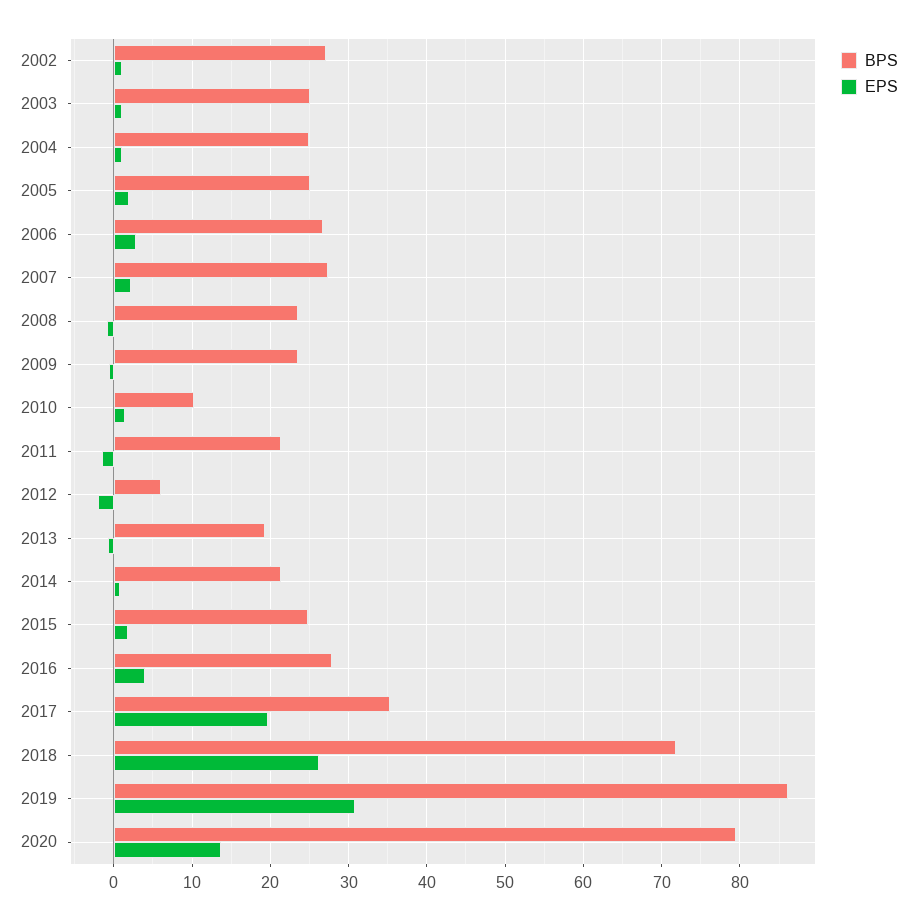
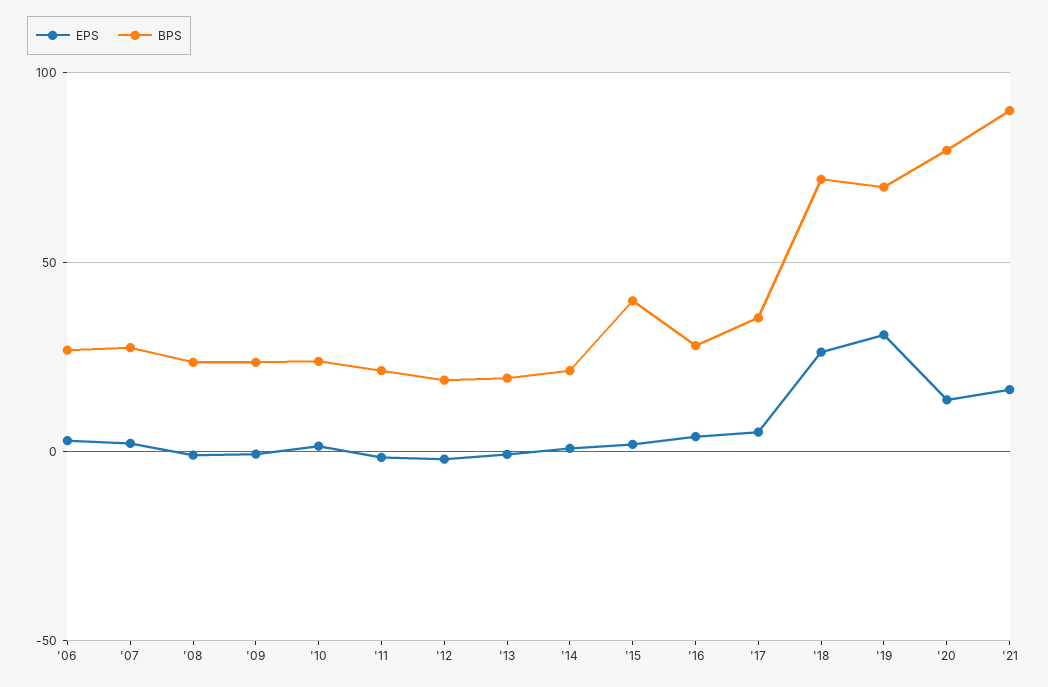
BPS, 2002: 27 -> none
EPS, 2002: 1 -> none
BPS, 2003: 25 -> none
EPS, 2003: 1 -> none
BPS, 2004: 25 -> none
EPS, 2004: 1 -> none
BPS, 2005: 25 -> none
EPS, 2005: 2 -> none
BPS, 2010: 10 -> 25
BPS, 2012: 6 -> 20
BPS, 2015: 25 -> 40
EPS, 2017: 20 -> 5
BPS, 2019: 86 -> 70
EPS, '21: none -> 15
BPS, '21: none -> 90

